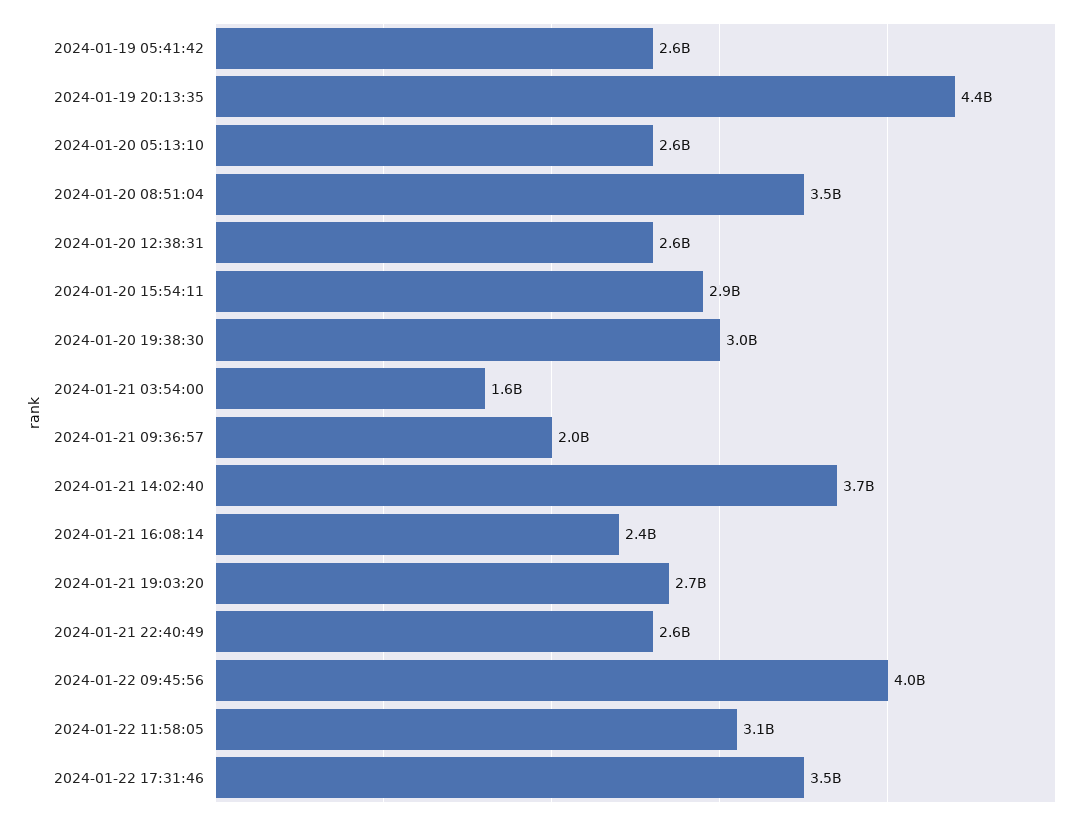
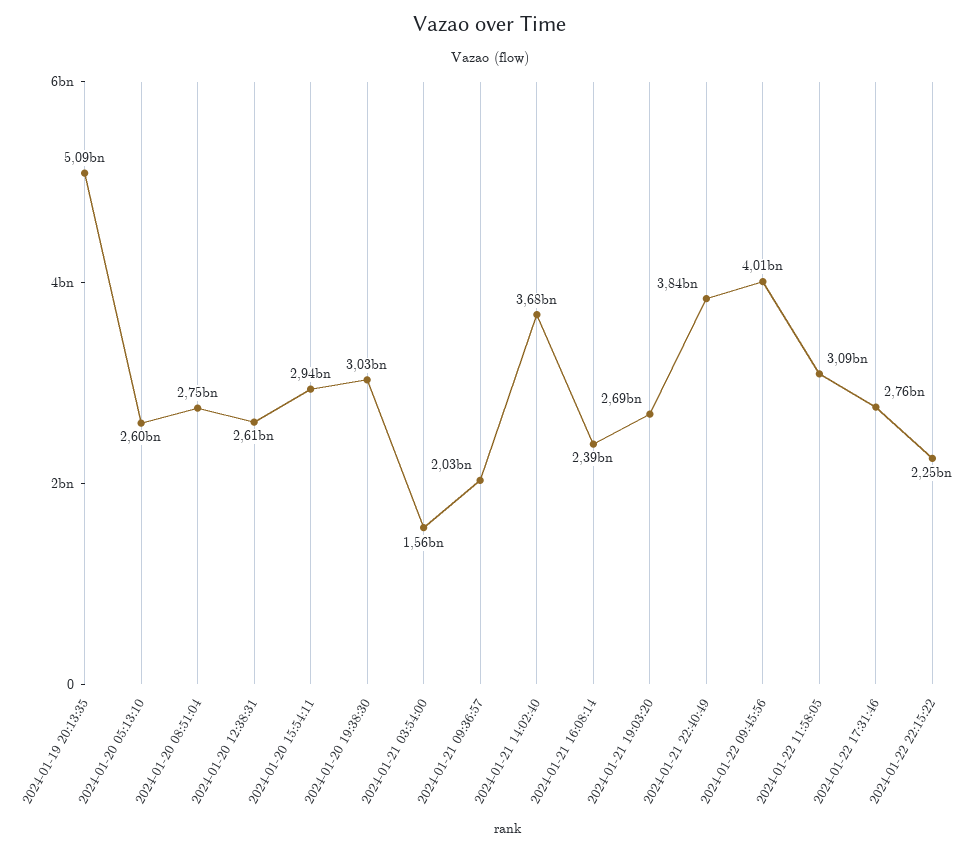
2024-01-19 05:41:42: 2600000000 -> none
2024-01-19 20:13:35: 4400000000 -> 5090000000
2024-01-20 08:51:04: 3500000000 -> 2750000000
2024-01-21 22:40:49: 2600000000 -> 3840000000
2024-01-22 17:31:46: 3500000000 -> 2760000000
2024-01-22 22:15:22: none -> 2250000000

